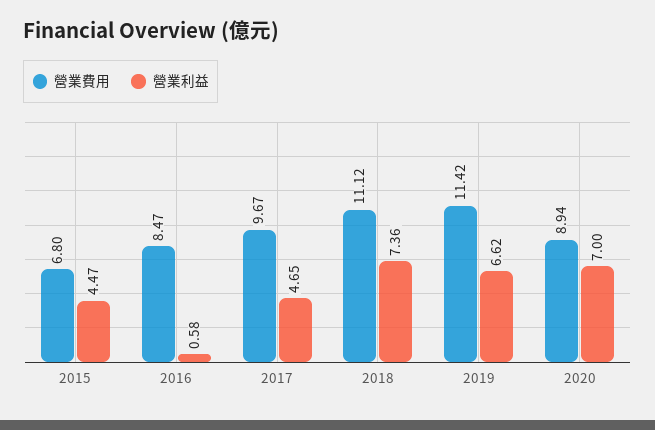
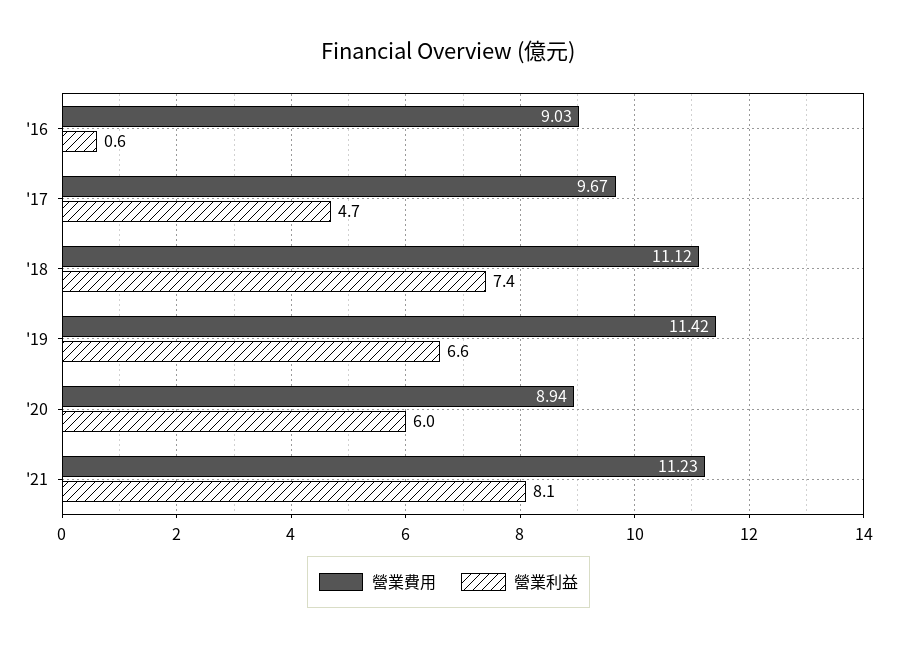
營業費用, 2015: 6.8 -> none
營業利益, 2015: 4.47 -> none
營業費用, 2016: 8.47 -> 9.03
營業利益, 2020: 7 -> 6
營業費用, '21: none -> 11.23
營業利益, '21: none -> 8.1

